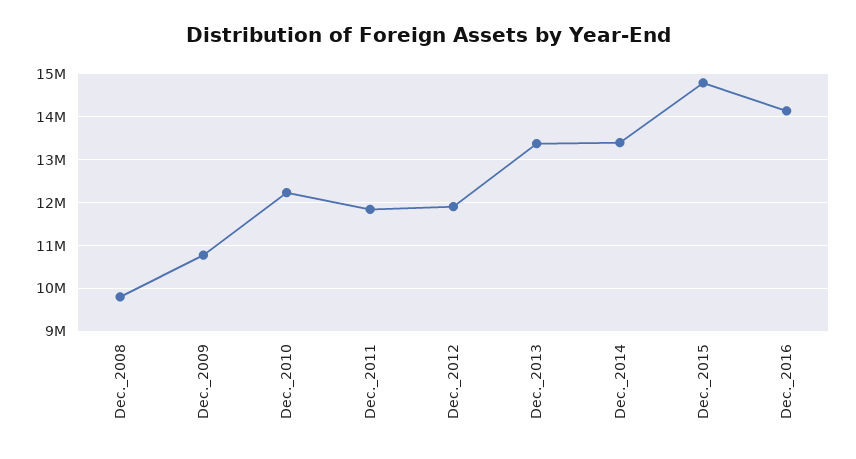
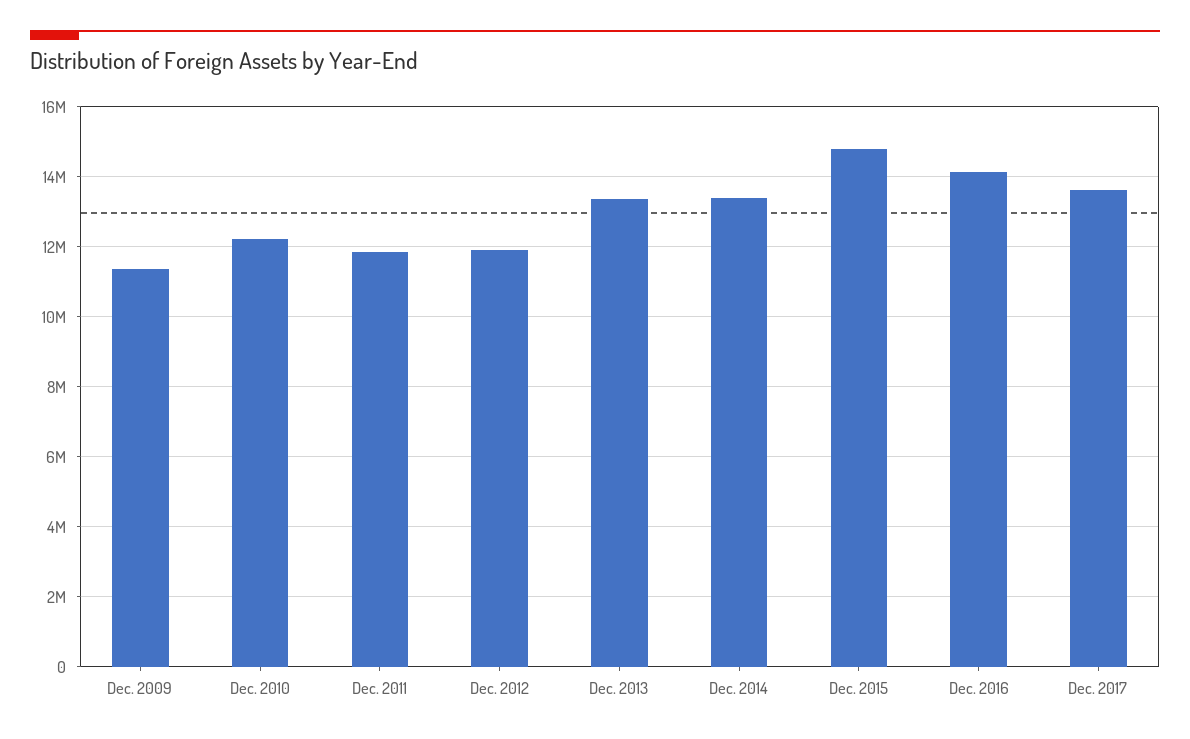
Dec._2008: 9800000 -> none
Dec._2009: 10800000 -> 11400000
Dec. 2017: none -> 13600000

